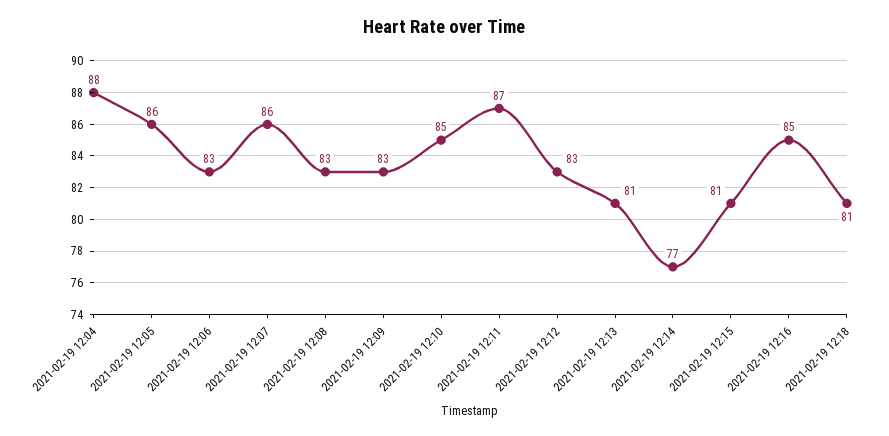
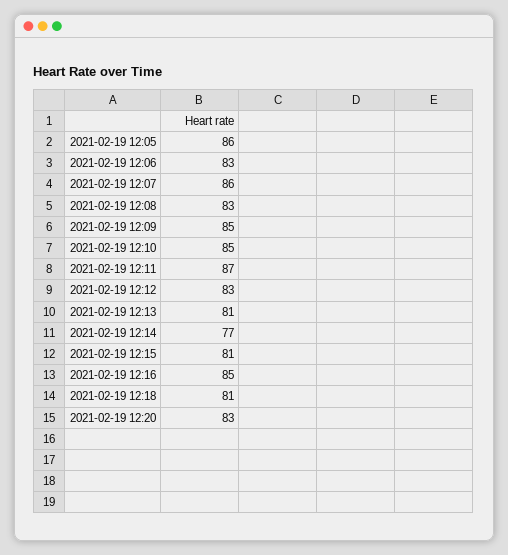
2021-02-19 12:04: 88 -> none
2021-02-19 12:09: 83 -> 85
2021-02-19 12:20: none -> 83

